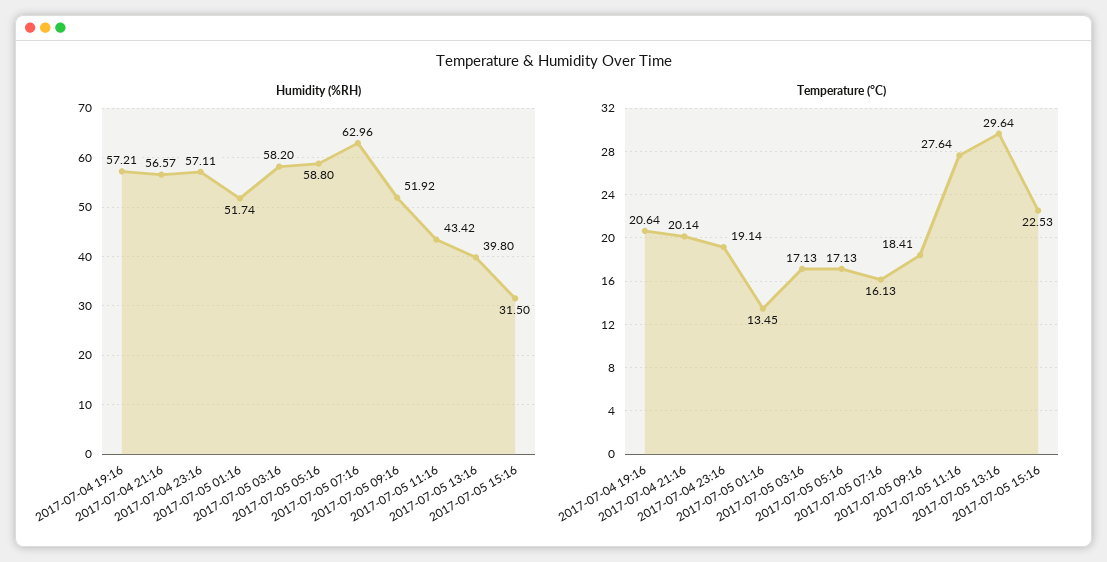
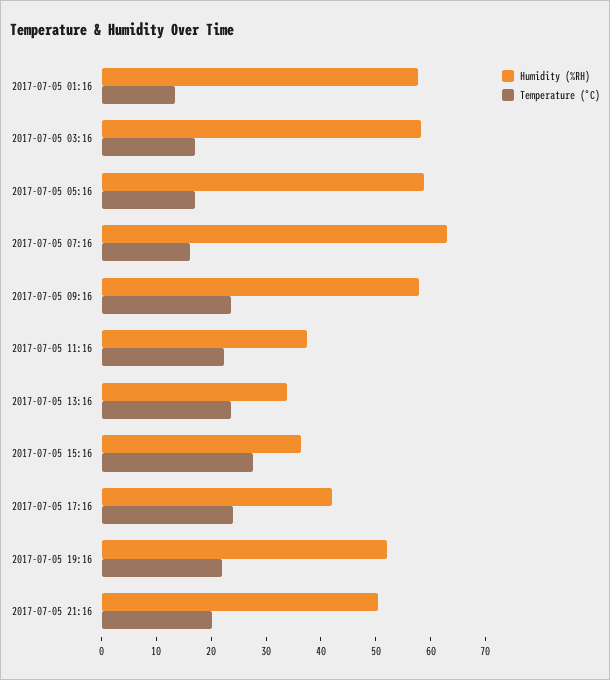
Humidity (%RH), 2017-07-04 19:16: 57.21 -> none
Humidity (%RH), 2017-07-04 21:16: 56.57 -> none
Humidity (%RH), 2017-07-04 23:16: 57.11 -> none
Humidity (%RH), 2017-07-05 01:16: 51.74 -> 58
Humidity (%RH), 2017-07-05 09:16: 51.92 -> 58
Humidity (%RH), 2017-07-05 11:16: 43.42 -> 38
Humidity (%RH), 2017-07-05 13:16: 39.8 -> 34
Humidity (%RH), 2017-07-05 15:16: 31.5 -> 36
Temperature (°C), 2017-07-04 19:16: 20.64 -> none
Temperature (°C), 2017-07-04 21:16: 20.14 -> none
Temperature (°C), 2017-07-04 23:16: 19.14 -> none
Temperature (°C), 2017-07-05 09:16: 18.41 -> 24
Temperature (°C), 2017-07-05 11:16: 27.64 -> 22
Temperature (°C), 2017-07-05 13:16: 29.64 -> 24
Temperature (°C), 2017-07-05 15:16: 22.53 -> 28
Humidity (%RH), 2017-07-05 17:16: none -> 42
Temperature (°C), 2017-07-05 17:16: none -> 24
Humidity (%RH), 2017-07-05 19:16: none -> 52
Temperature (°C), 2017-07-05 19:16: none -> 22
Humidity (%RH), 2017-07-05 21:16: none -> 50
Temperature (°C), 2017-07-05 21:16: none -> 20

